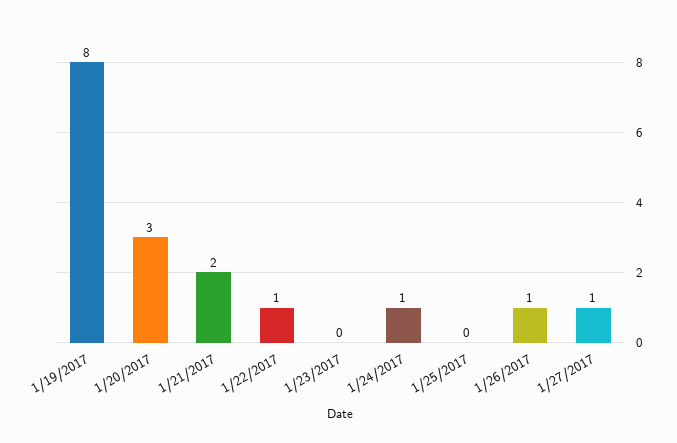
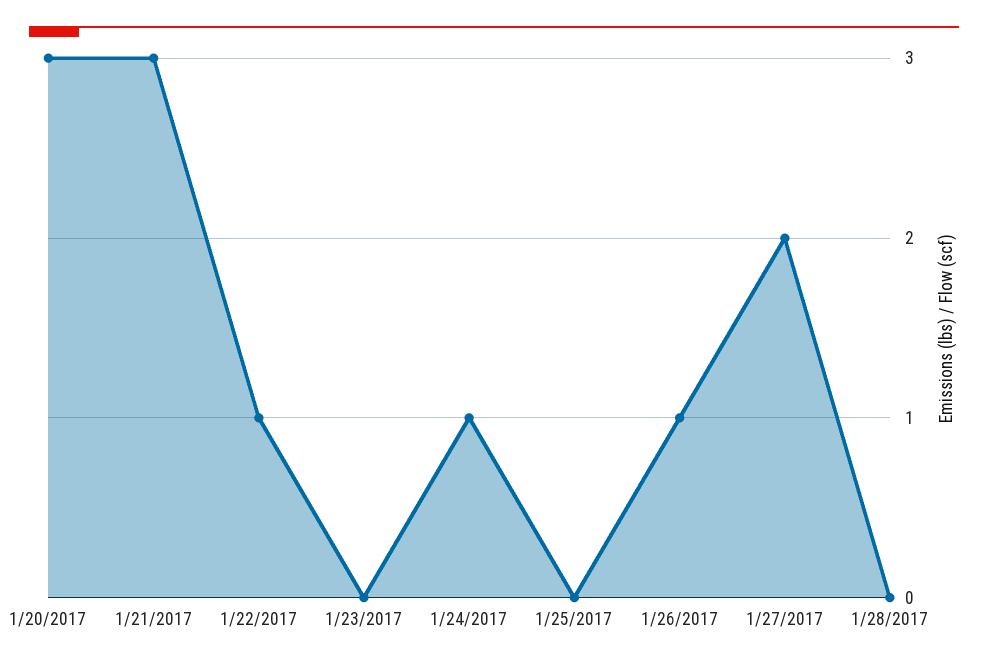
1/19/2017: 8 -> none
1/21/2017: 2 -> 3
1/27/2017: 1 -> 2
1/28/2017: none -> 0

